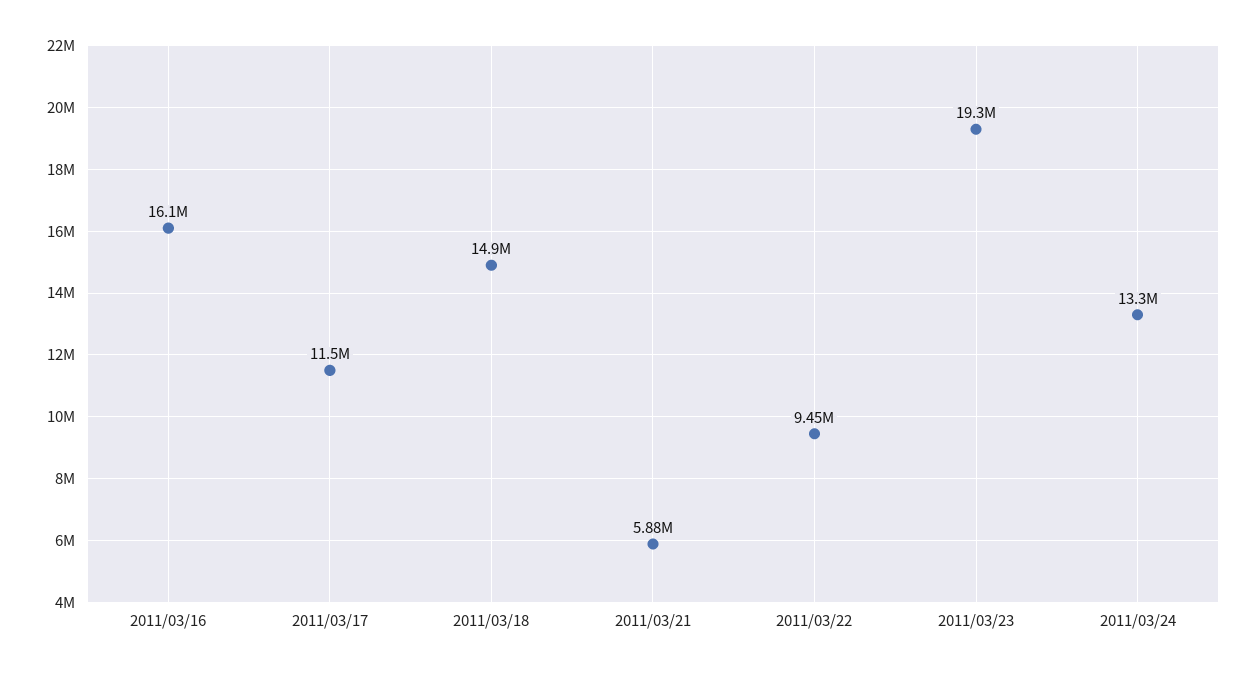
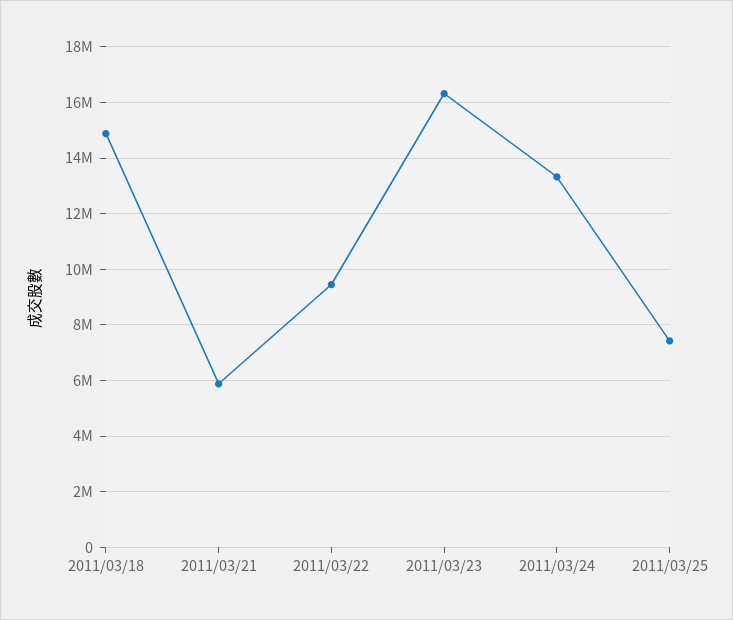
2011/03/16: 16100000 -> none
2011/03/17: 11500000 -> none
2011/03/23: 19300000 -> 16250000
2011/03/25: none -> 7500000

